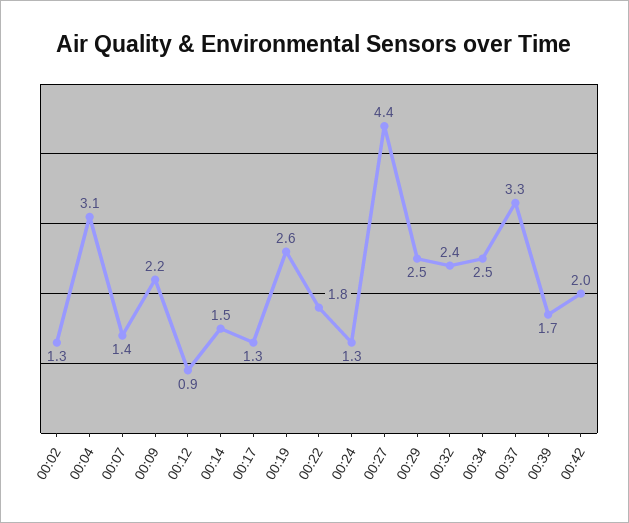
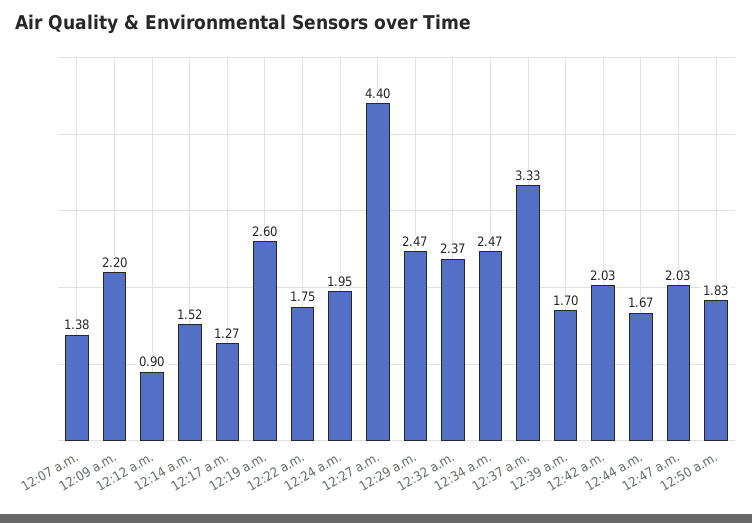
00:02: 1.3 -> none
00:04: 3.1 -> none
00:24: 1.3 -> 1.95
12:44 a.m.: none -> 1.67
12:47 a.m.: none -> 2.03
12:50 a.m.: none -> 1.83

